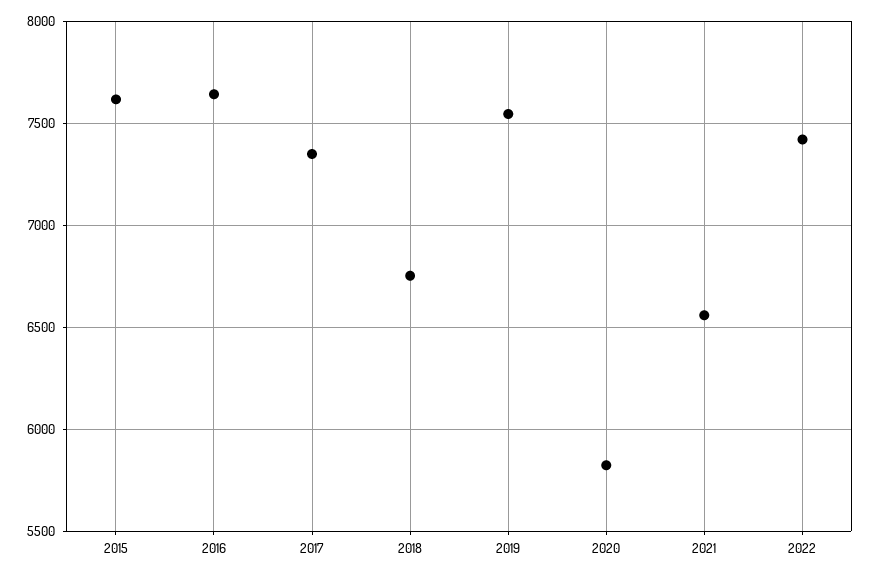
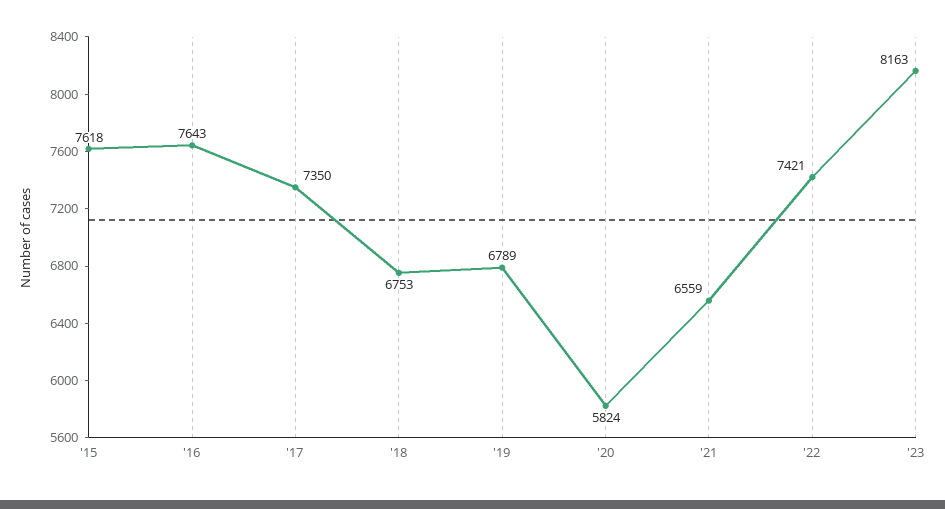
2019: 7550 -> 6789
'23: none -> 8163

